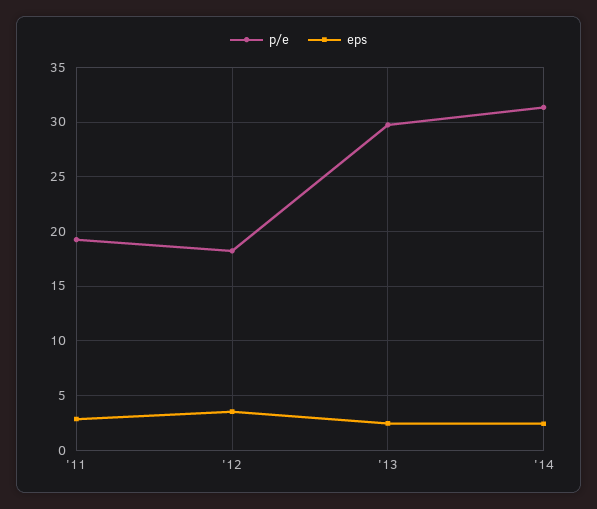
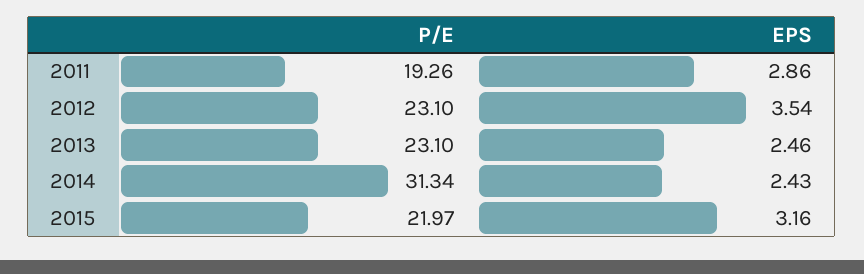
p/e, '12: 18 -> 23.1
p/e, '13: 30 -> 23.1
p/e, 2015: none -> 21.97
eps, 2015: none -> 3.16

